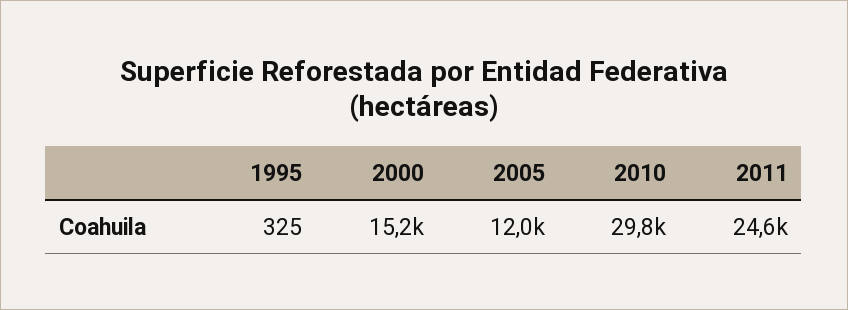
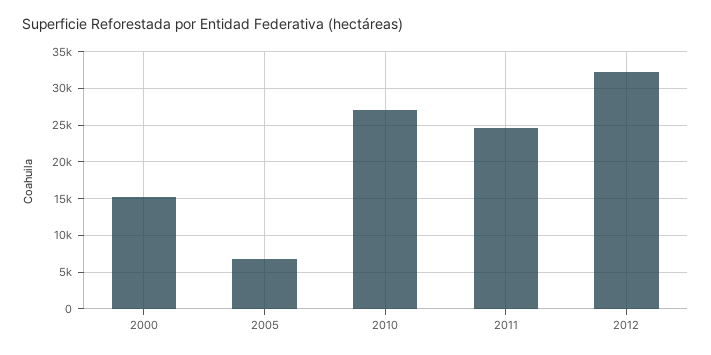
1995: 325 -> none
2005: 12000 -> 7000
2010: 29800 -> 27000
2012: none -> 32000

